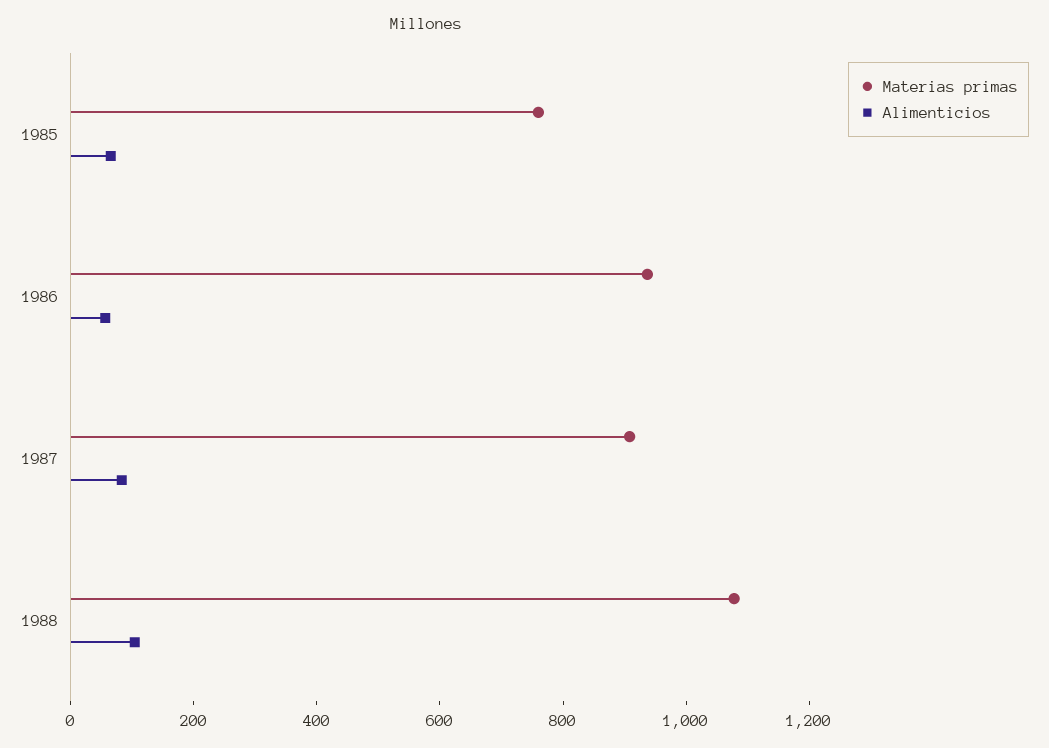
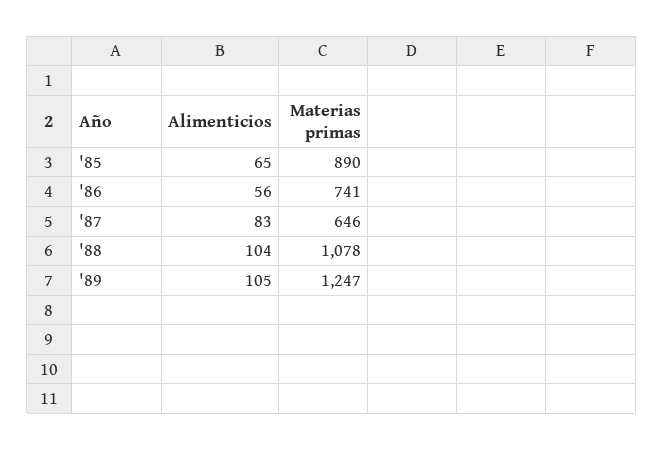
Materias primas, 1985: 750 -> 890
Materias primas, 1986: 950 -> 741
Materias primas, 1987: 900 -> 646
Alimenticios, '89: none -> 105
Materias primas, '89: none -> 1247

